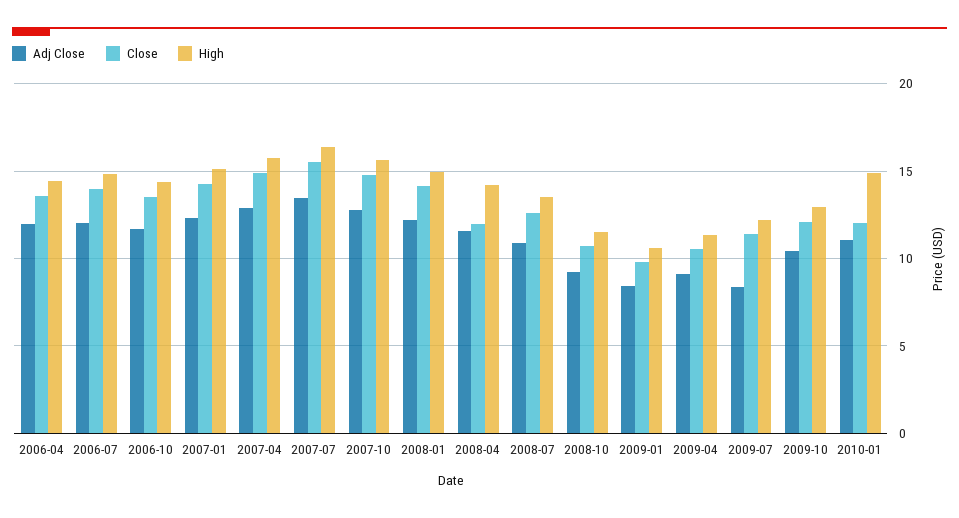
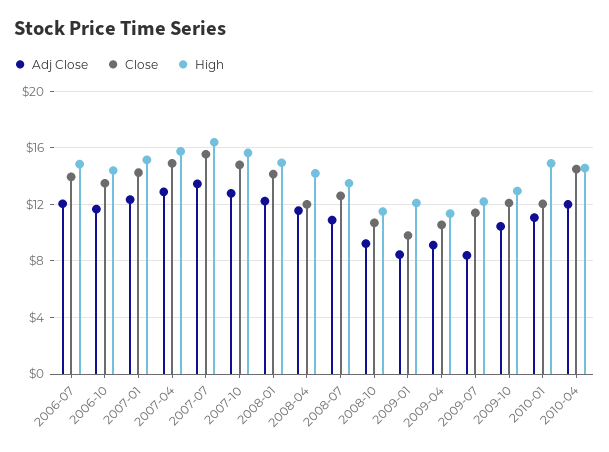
Adj Close, 2006-04: 12 -> none
Close, 2006-04: 13.5 -> none
High, 2006-04: 14.5 -> none
High, 2009-01: 10.5 -> 12
Adj Close, 2010-04: none -> 12
Close, 2010-04: none -> 14.5
High, 2010-04: none -> 14.5

